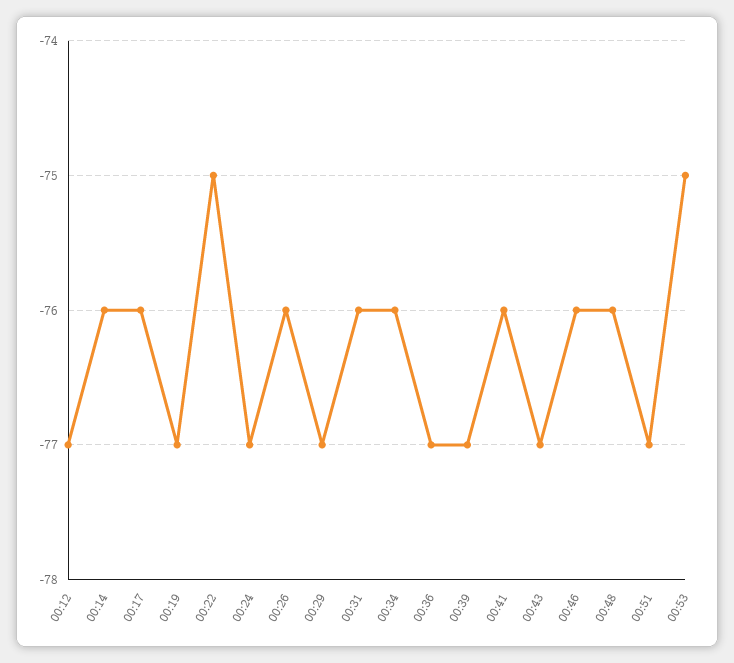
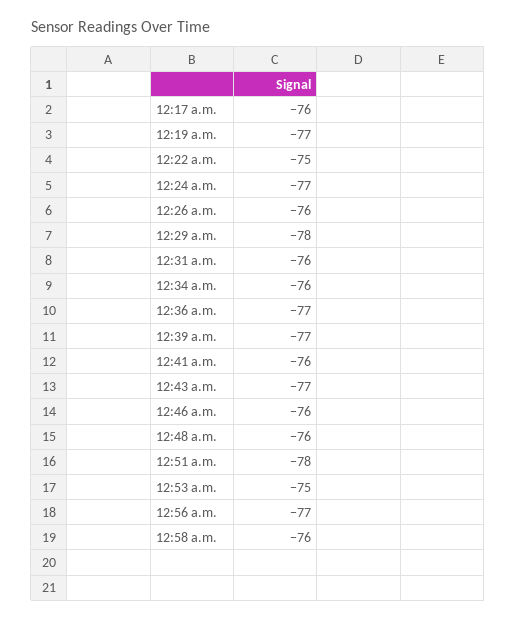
00:12: -77 -> none
00:14: -76 -> none
00:29: -77 -> -78
00:51: -77 -> -78
12:56 a.m.: none -> -77
12:58 a.m.: none -> -76

